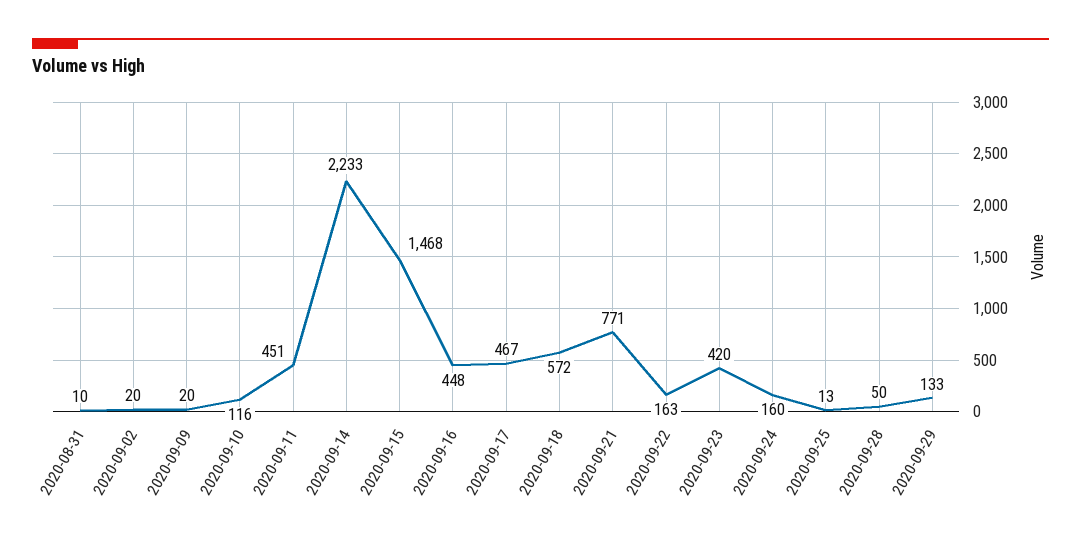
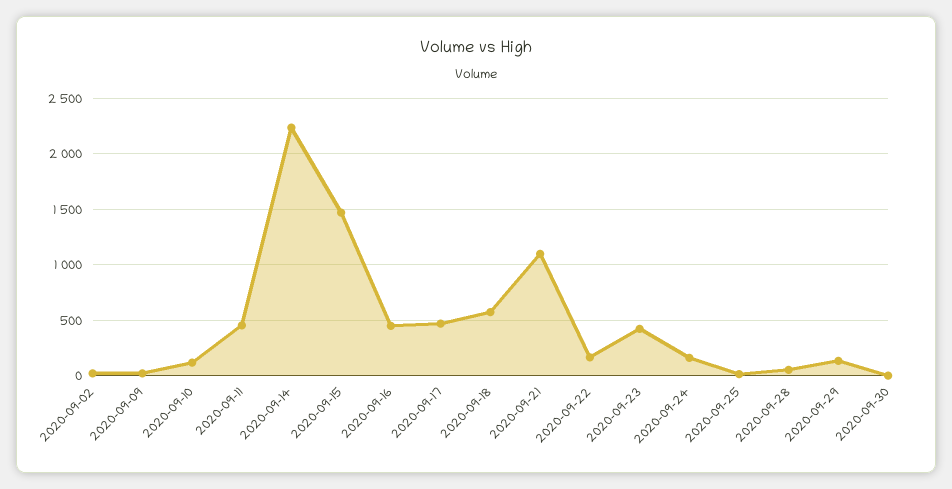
2020-08-31: 10 -> none
2020-09-21: 771 -> 1100
2020-09-30: none -> 0

